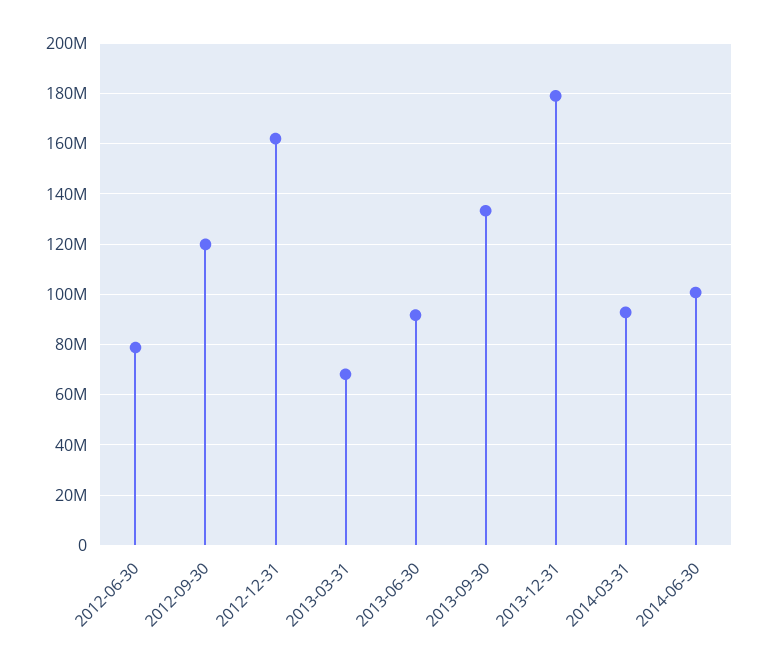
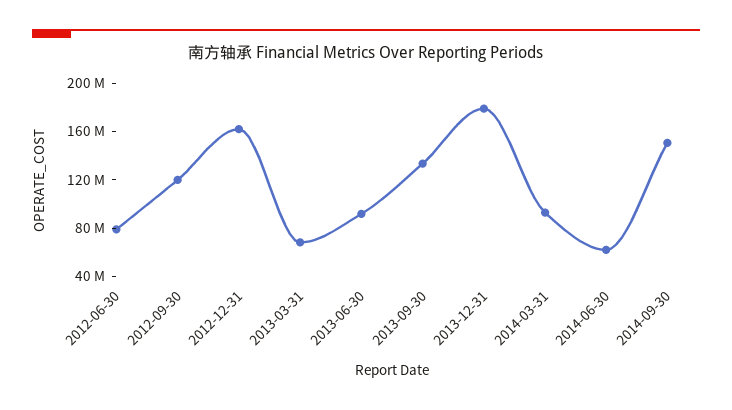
2014-06-30: 100000000 -> 60000000
2014-09-30: none -> 150000000

